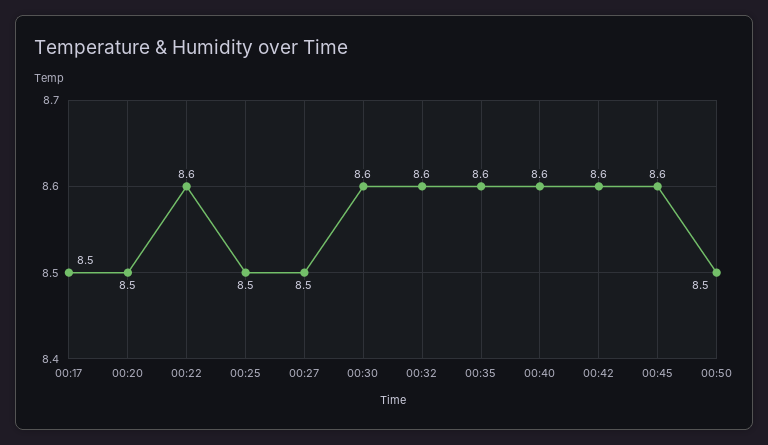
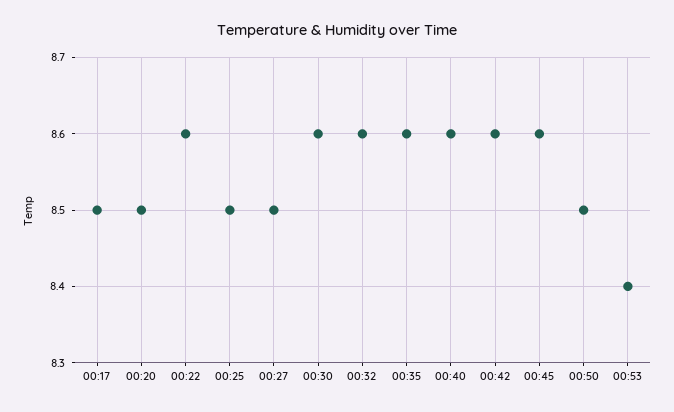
00:53: none -> 8.4

